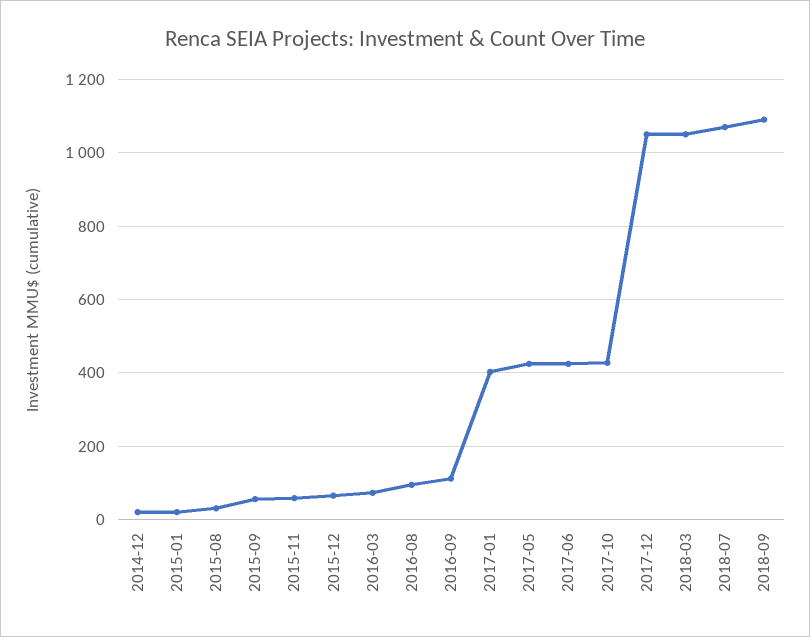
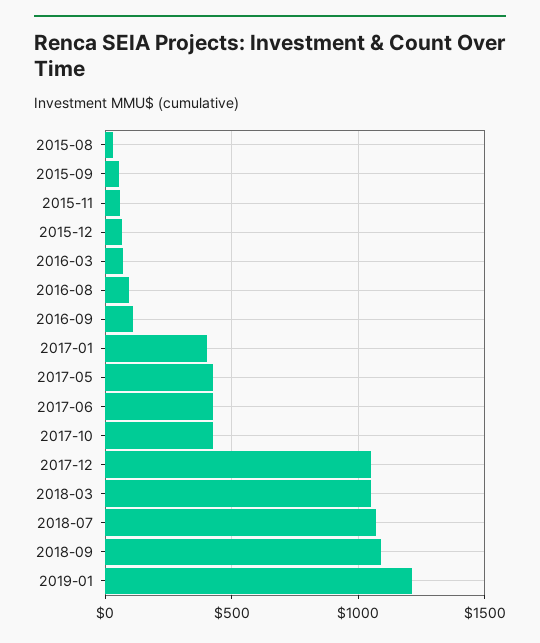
2014-12: 20 -> none
2015-01: 20 -> none
2019-01: none -> 1200

